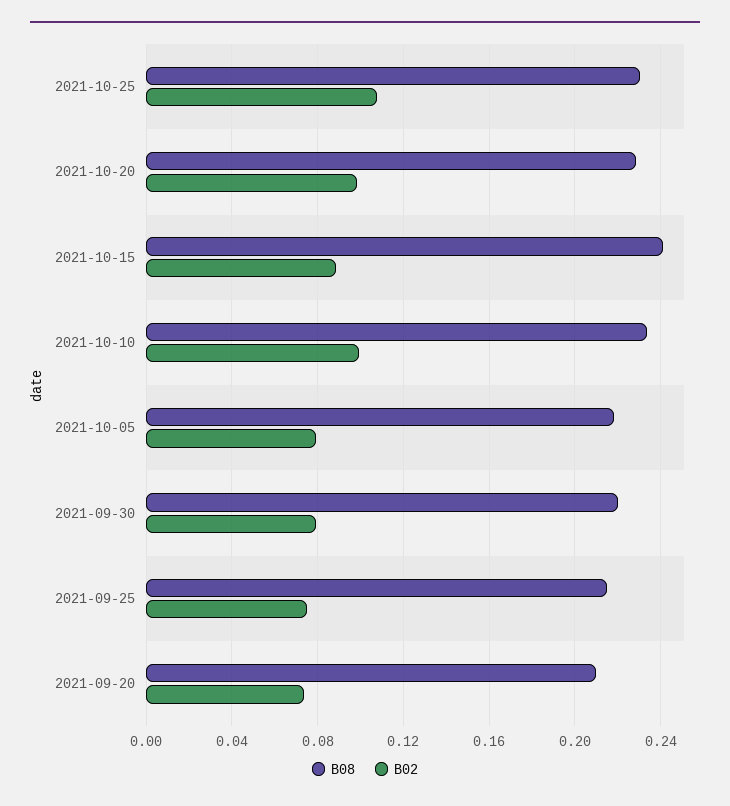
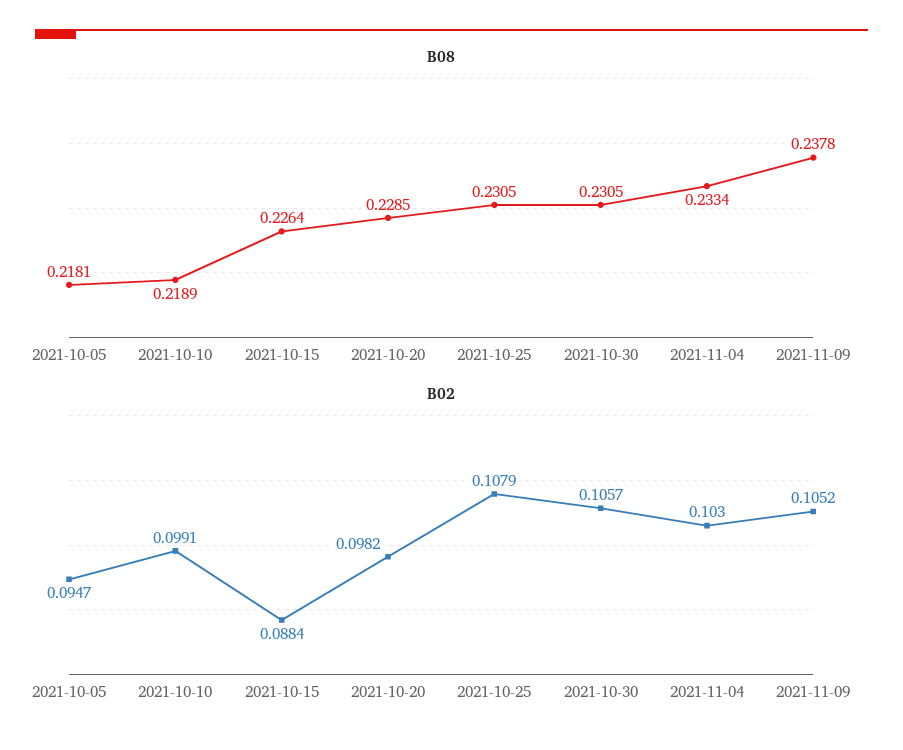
B08, 2021-10-15: 0.24 -> 0.2264
B08, 2021-10-10: 0.235 -> 0.2189
B02, 2021-10-05: 0.08 -> 0.0947
B08, 2021-09-30: 0.22 -> none
B02, 2021-09-30: 0.08 -> none
B08, 2021-09-25: 0.215 -> none
B02, 2021-09-25: 0.075 -> none
B08, 2021-09-20: 0.21 -> none
B02, 2021-09-20: 0.075 -> none
B08, 2021-10-30: none -> 0.2305
B08, 2021-11-04: none -> 0.2334
B08, 2021-11-09: none -> 0.2378
B02, 2021-10-30: none -> 0.1057
B02, 2021-11-04: none -> 0.103
B02, 2021-11-09: none -> 0.1052

